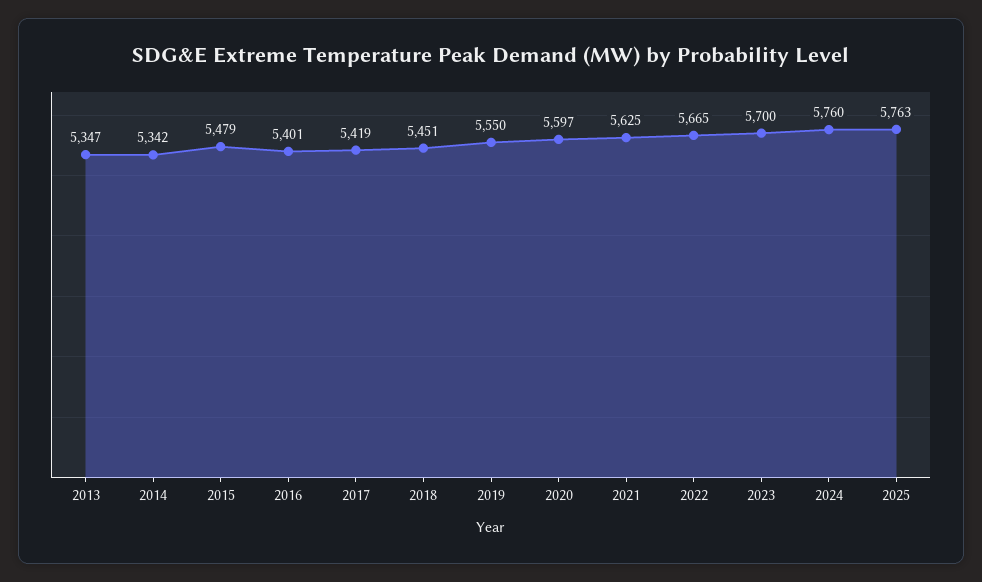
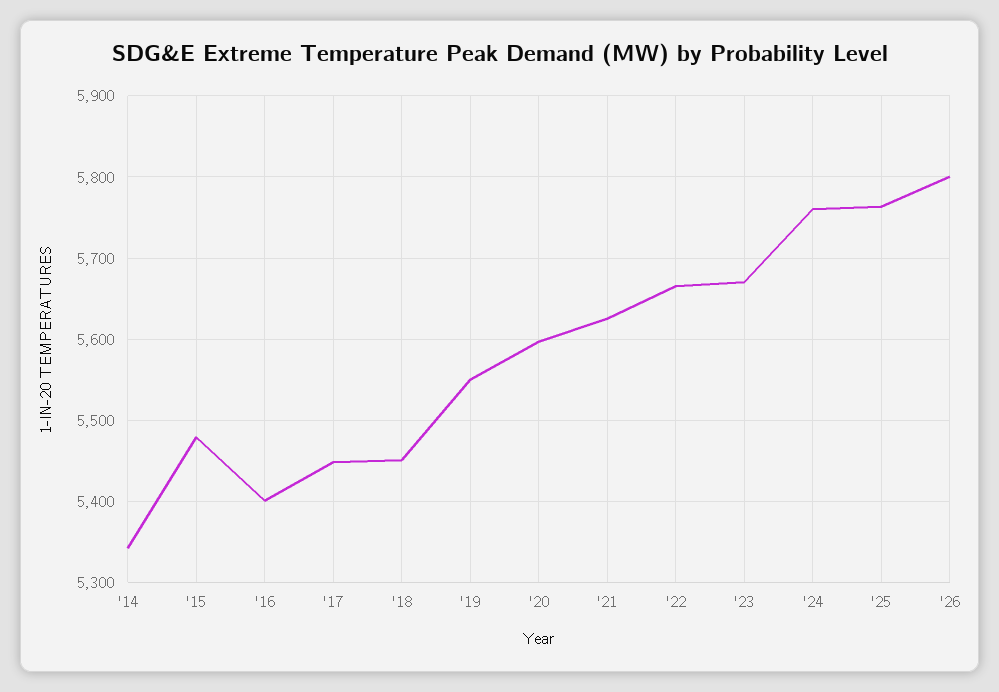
2013: 5347 -> none
2017: 5419 -> 5450
2023: 5700 -> 5670
'26: none -> 5800

